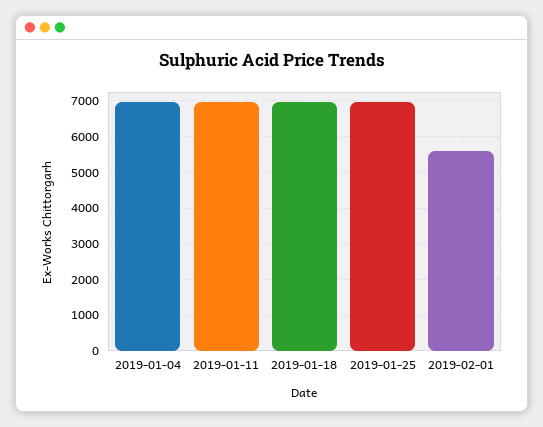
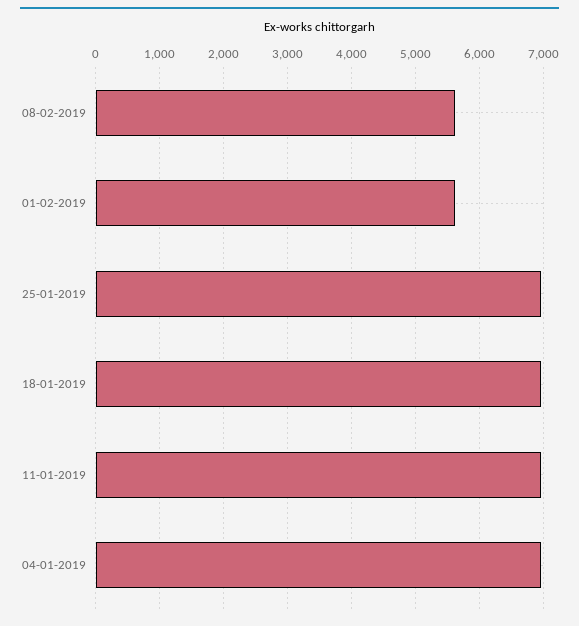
08-02-2019: none -> 5600

